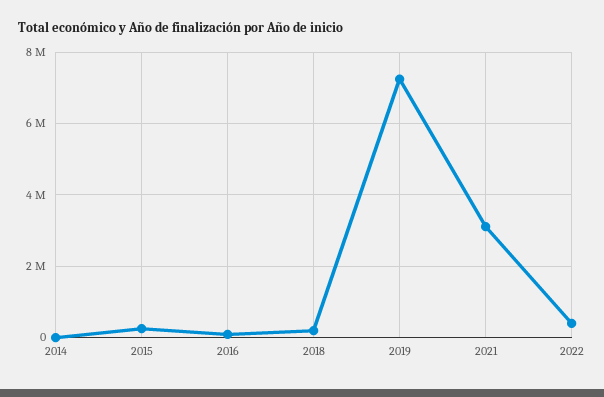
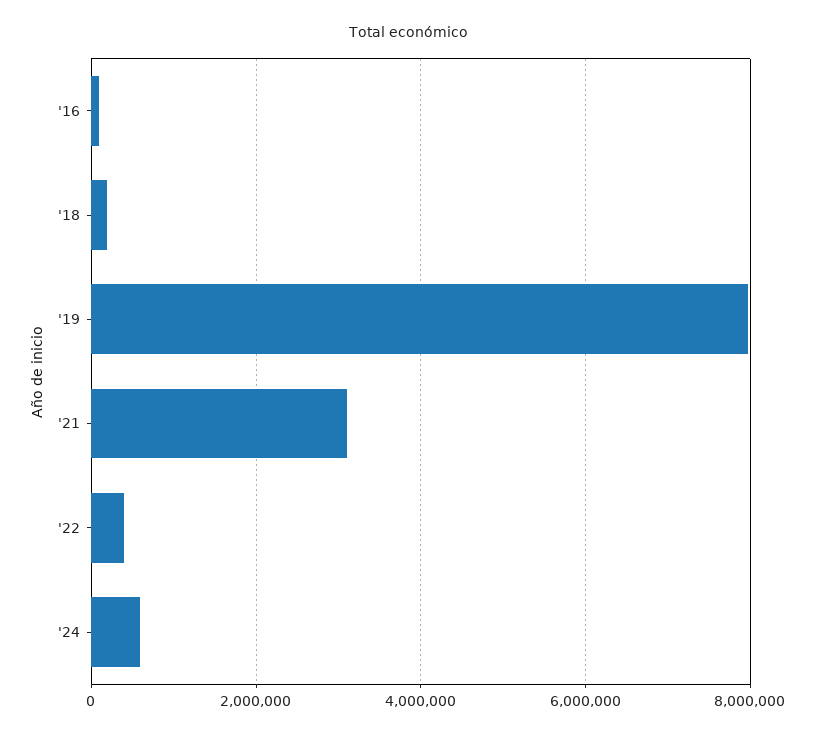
2014: 0 -> none
2015: 200000 -> none
2019: 7200000 -> 8000000
'24: none -> 600000

